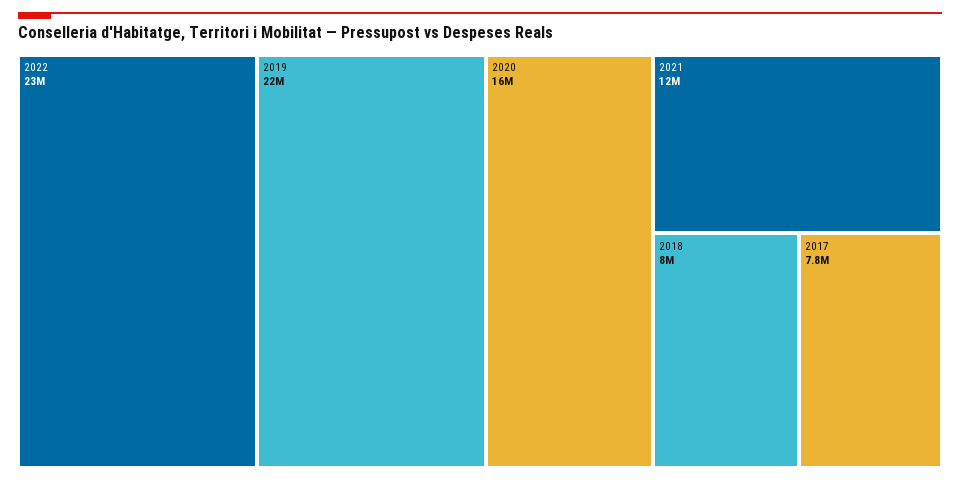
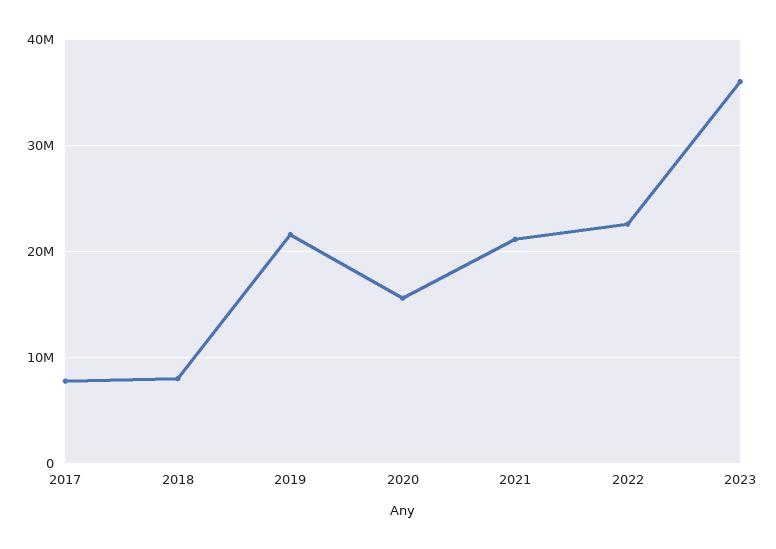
2021: 12000000 -> 21000000
2023: none -> 36000000

